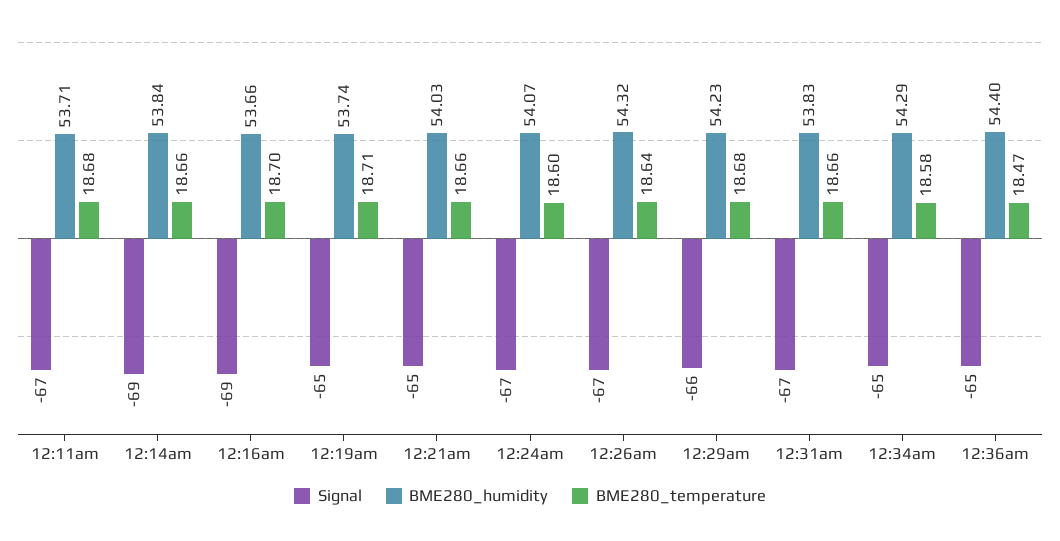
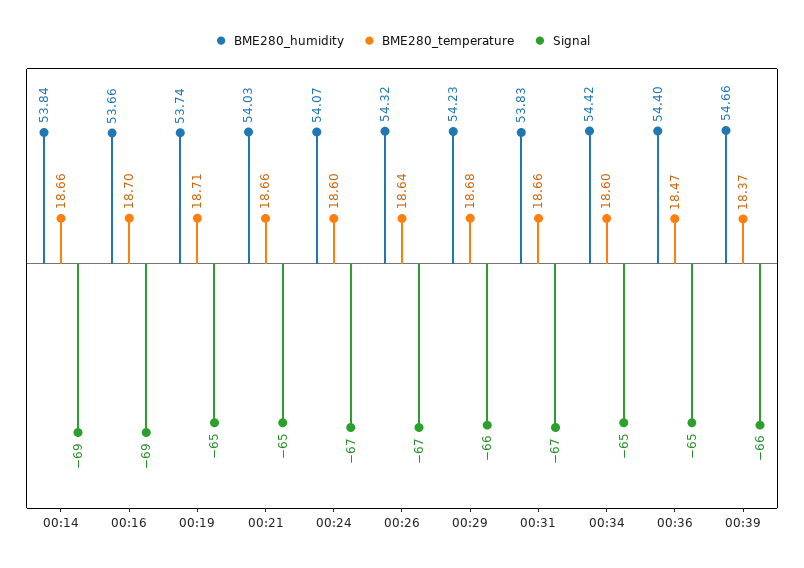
Signal, 12:11am: -67 -> none
BME280_humidity, 12:11am: 53.71 -> none
BME280_temperature, 12:11am: 18.68 -> none
BME280_humidity, 12:34am: 54.29 -> 54.42
BME280_temperature, 12:34am: 18.58 -> 18.6
BME280_humidity, 00:39: none -> 54.66
BME280_temperature, 00:39: none -> 18.37
Signal, 00:39: none -> -66

